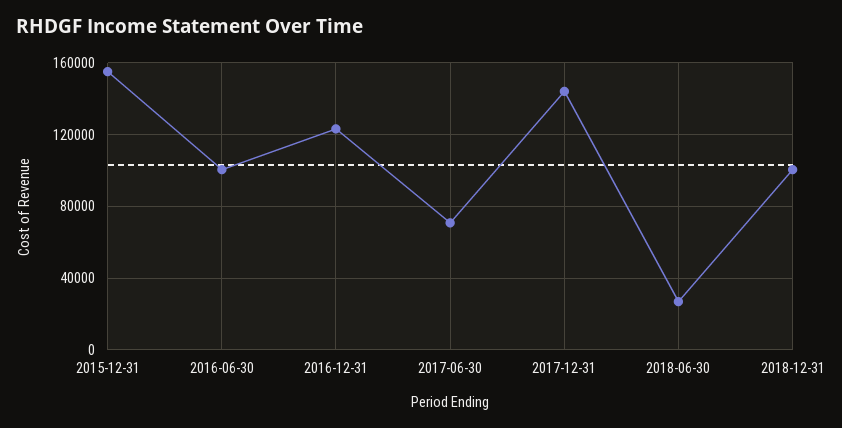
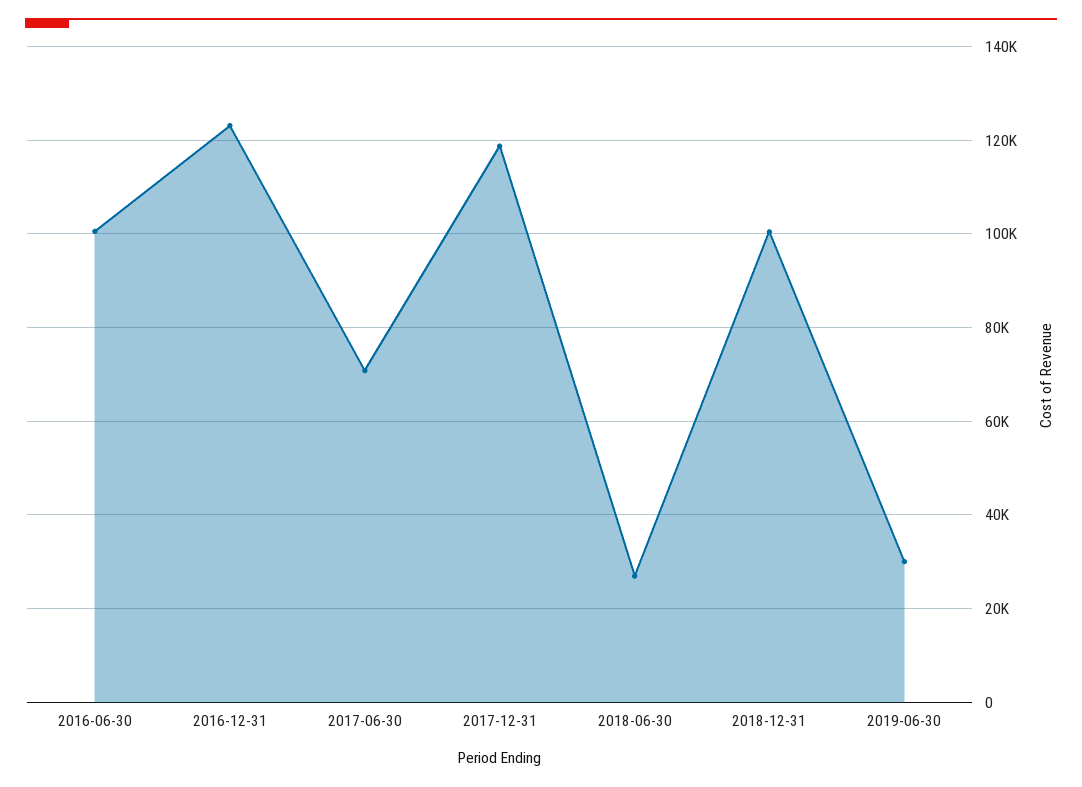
2015-12-31: 155000 -> none
2017-12-31: 145000 -> 118000
2019-06-30: none -> 30000

